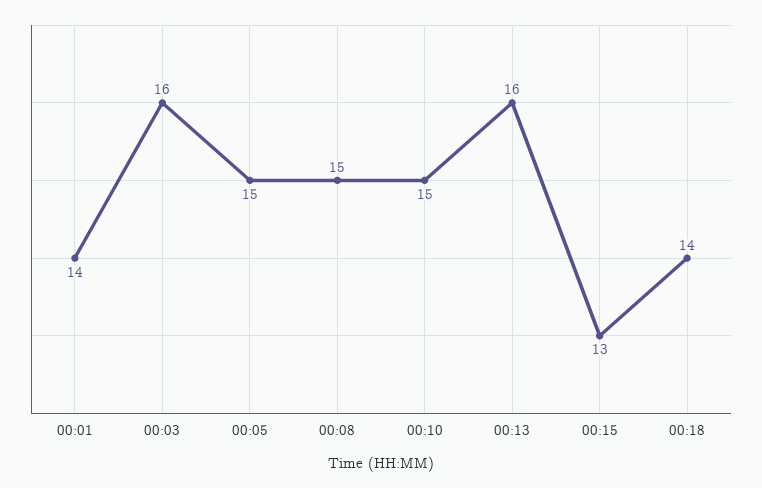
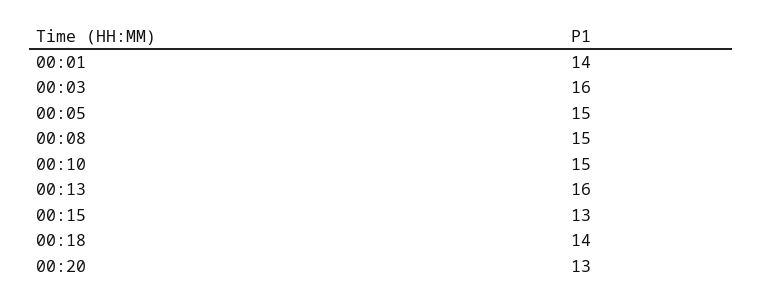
00:20: none -> 13

